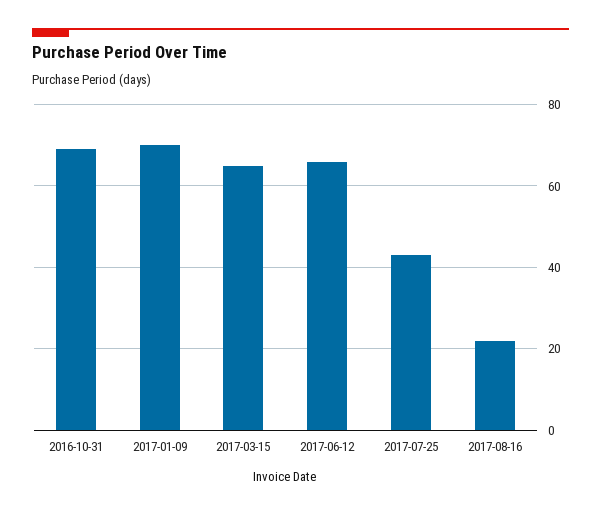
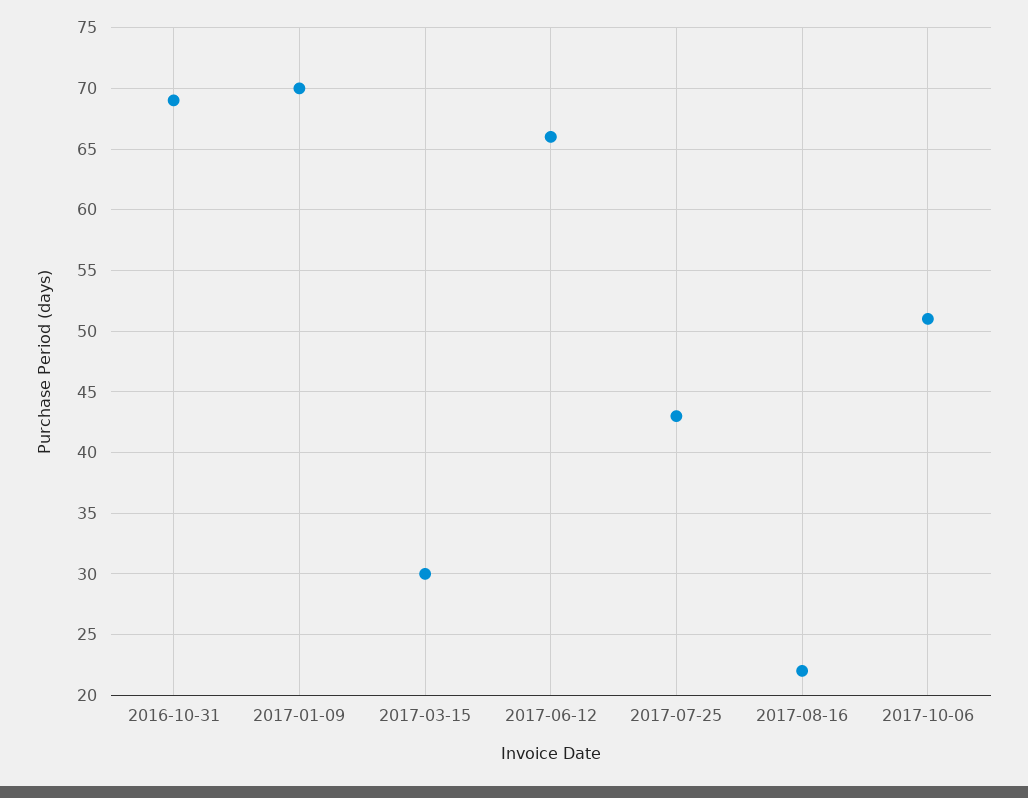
2017-03-15: 65 -> 30
2017-10-06: none -> 51

